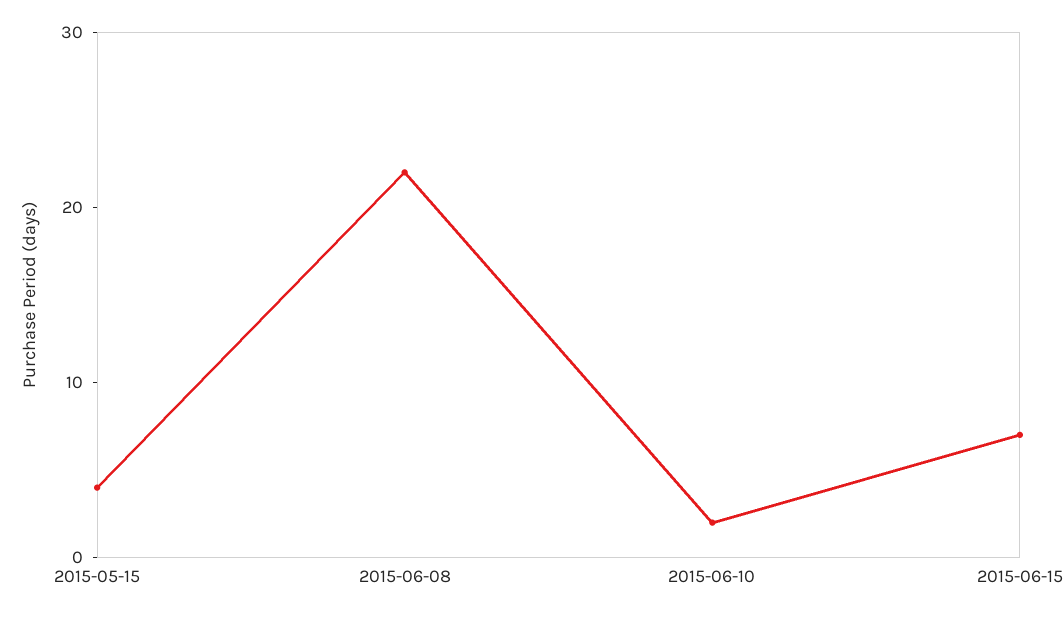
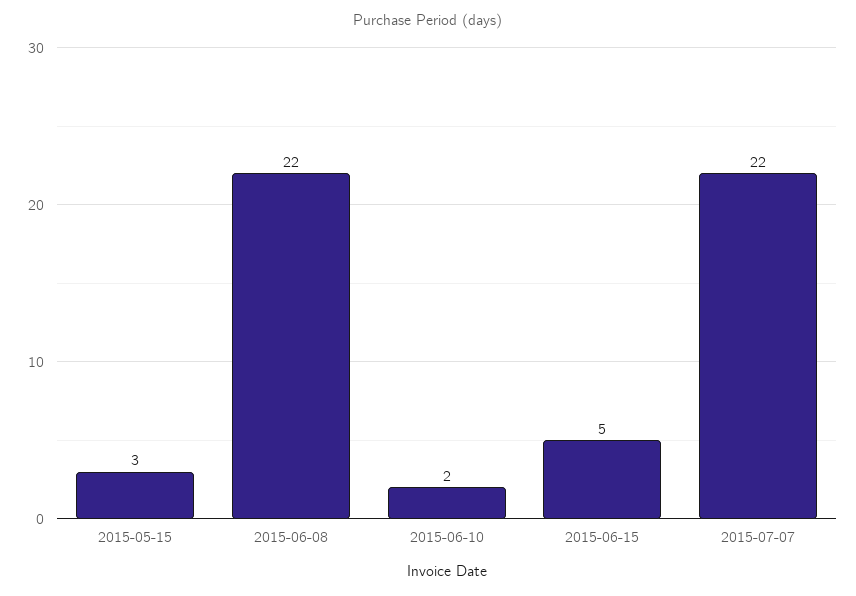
2015-05-15: 4 -> 3
2015-06-15: 7 -> 5
2015-07-07: none -> 22

